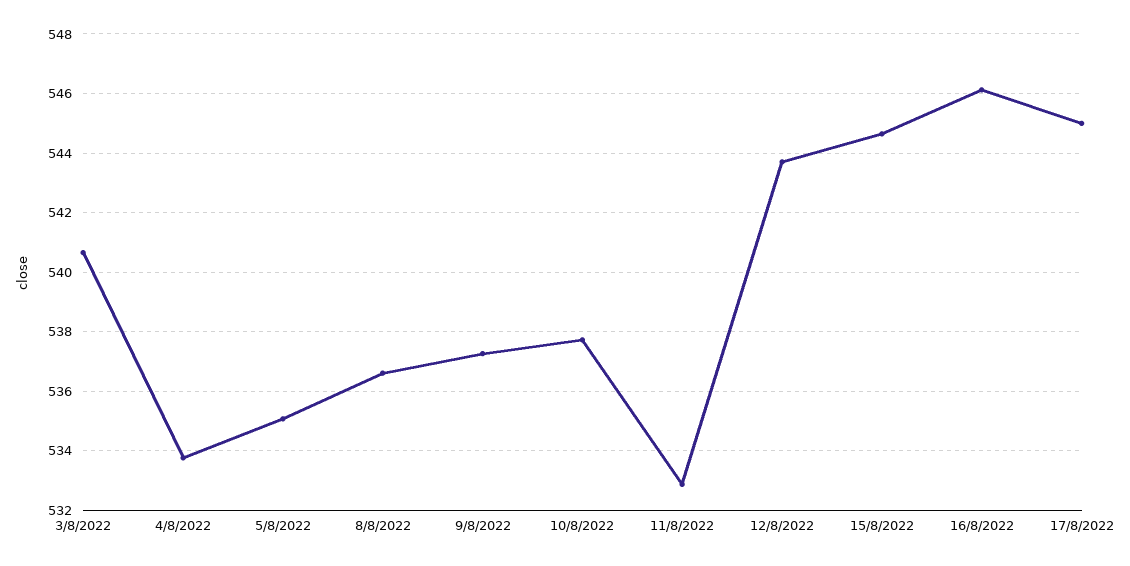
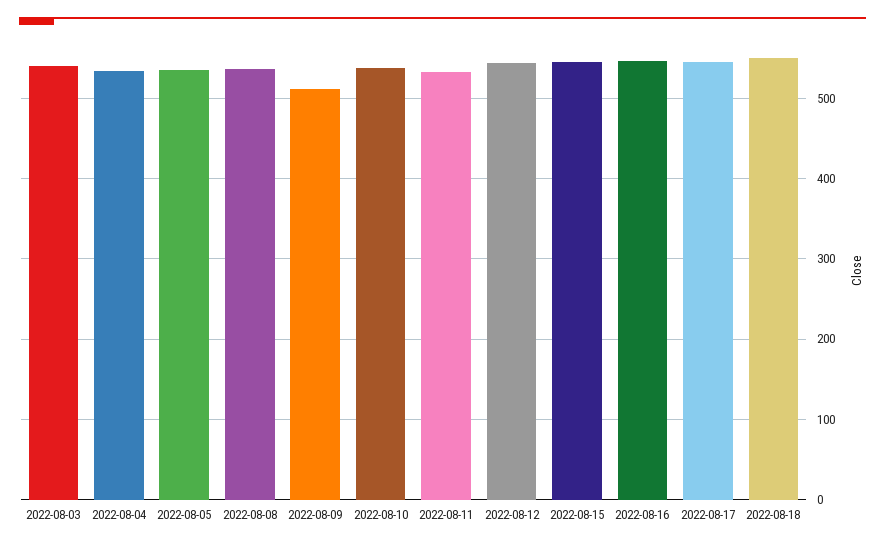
9/8/2022: 537.25 -> 510
2022-08-18: none -> 550

